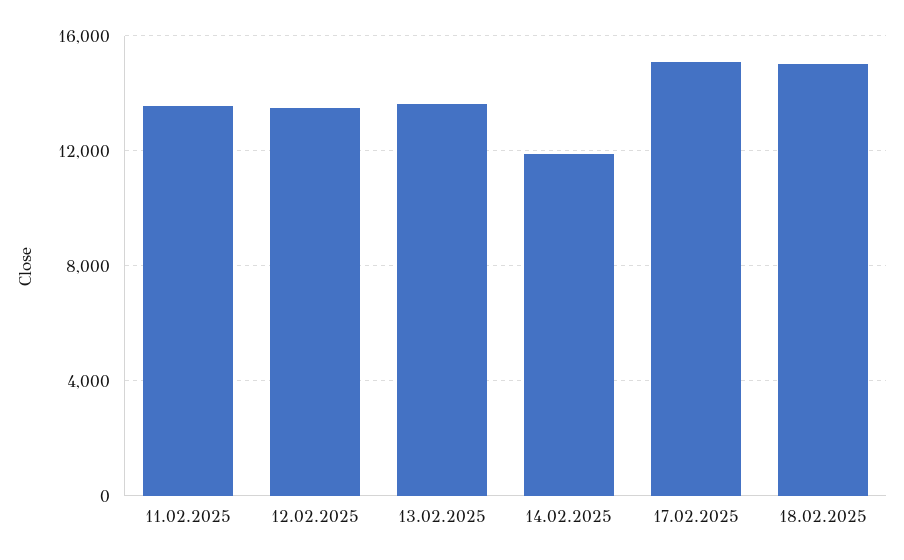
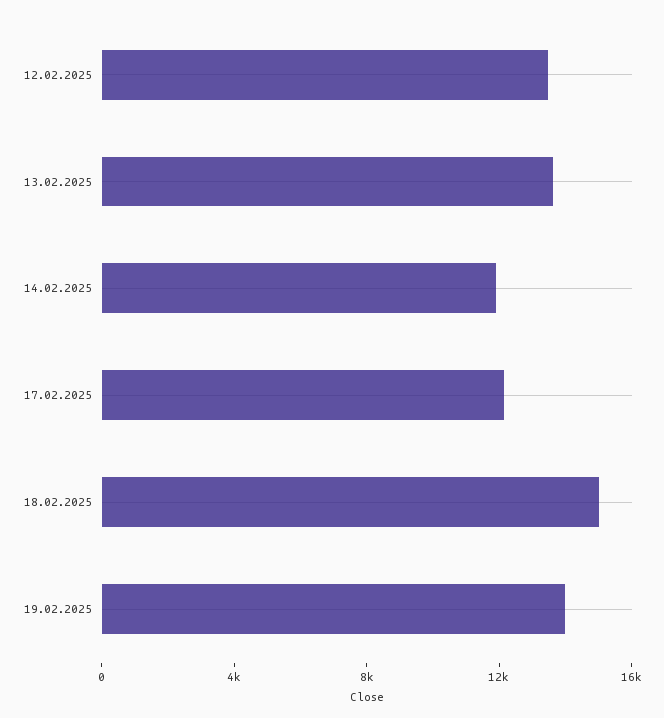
11.02.2025: 13500 -> none
17.02.2025: 15000 -> 12000
19.02.2025: none -> 14000

